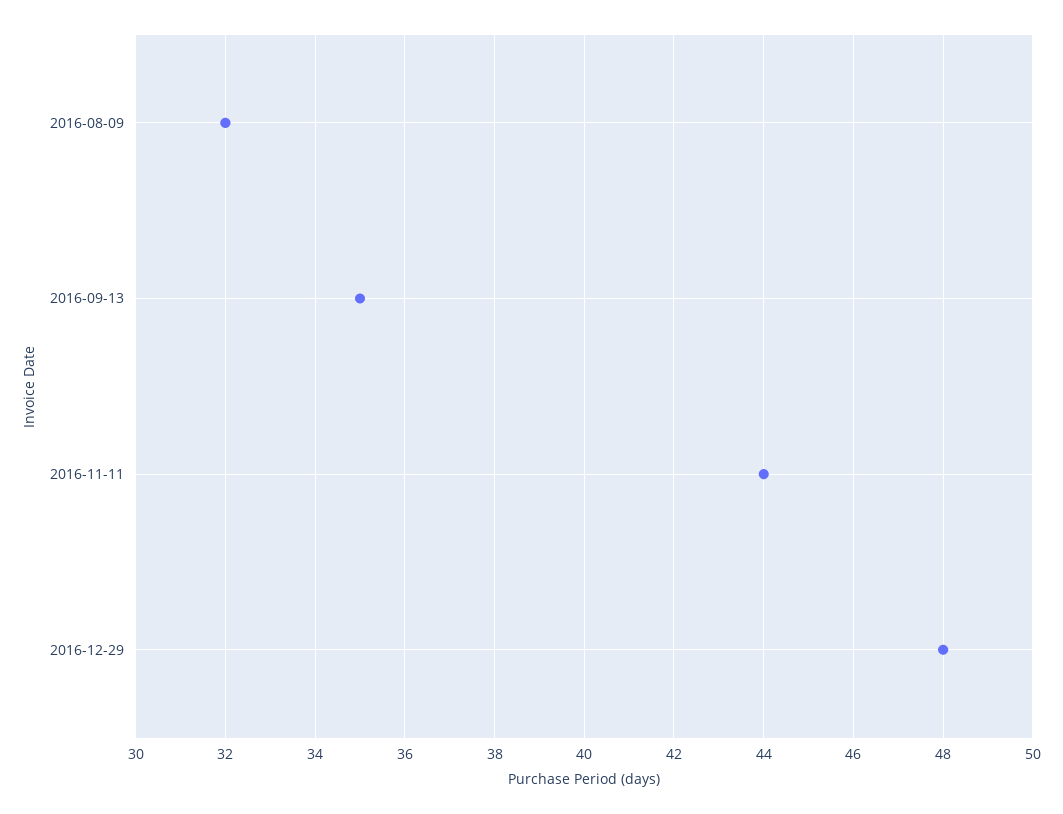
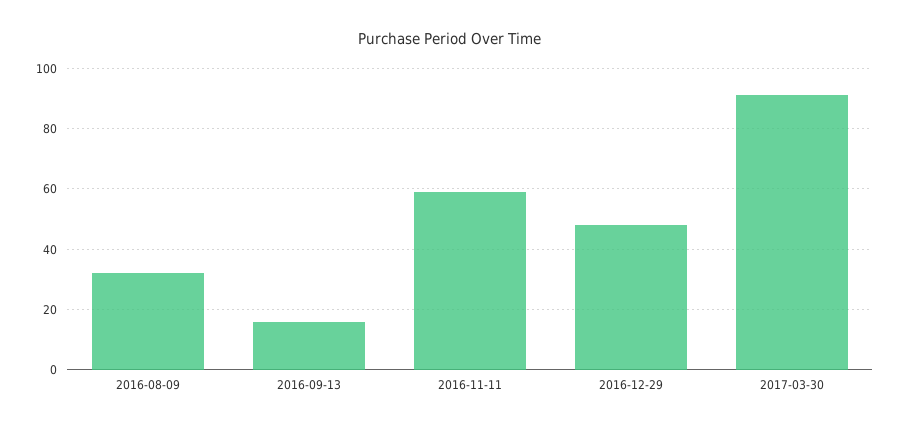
2016-09-13: 35 -> 15
2016-11-11: 44 -> 60
2017-03-30: none -> 90

